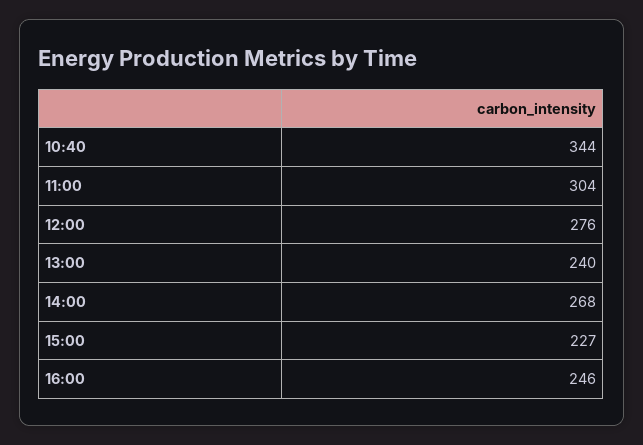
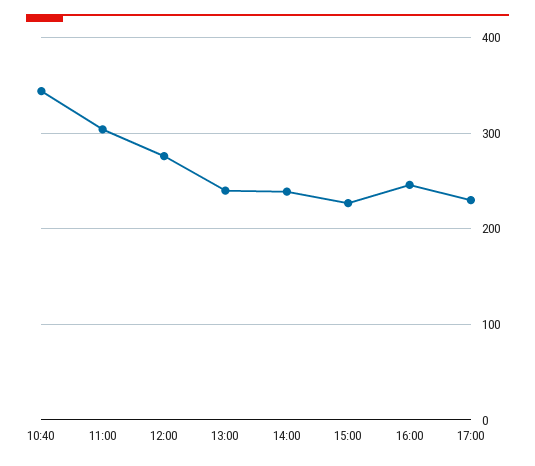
14:00: 268 -> 240
17:00: none -> 230

